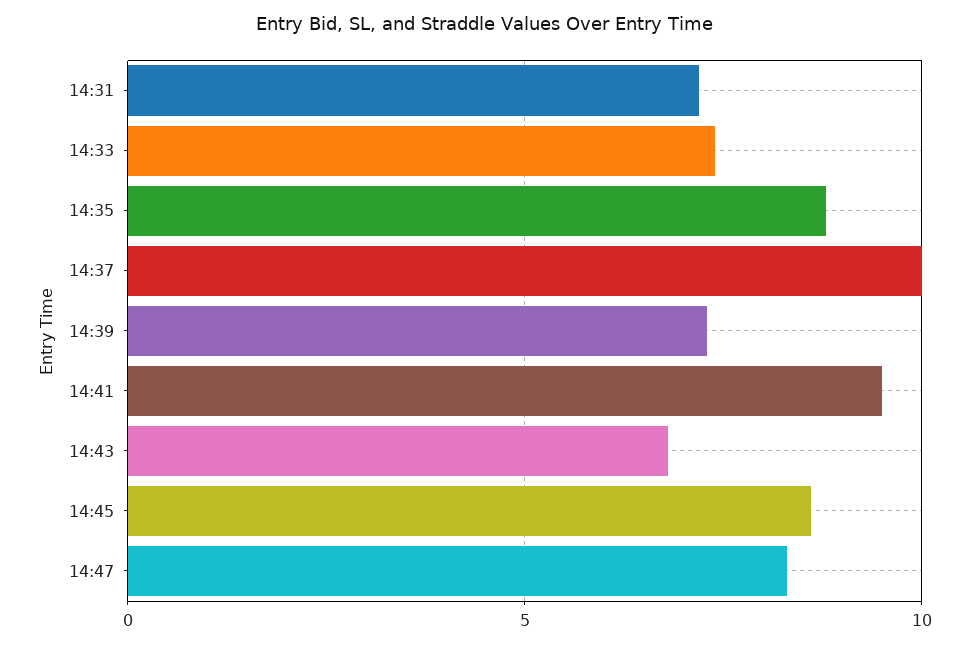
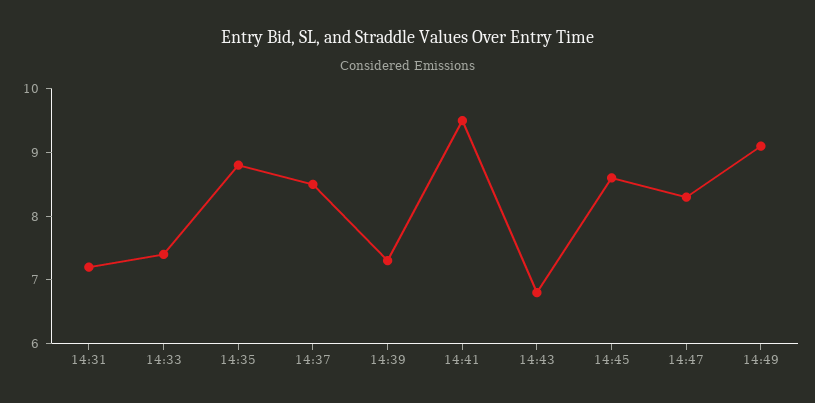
14:37: 10 -> 8.5
14:49: none -> 9

